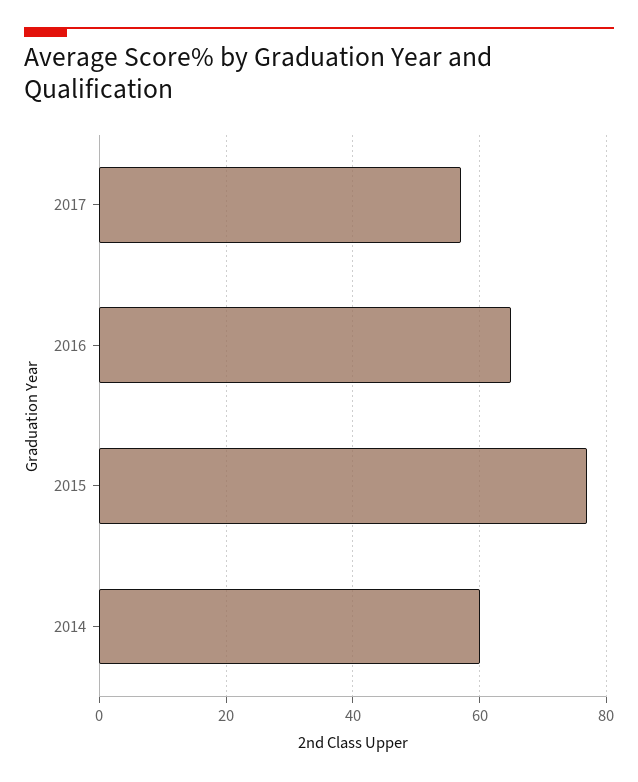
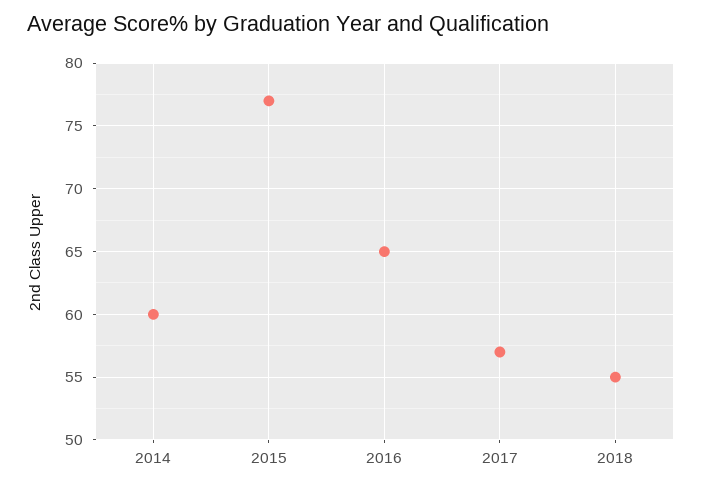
2018: none -> 55

